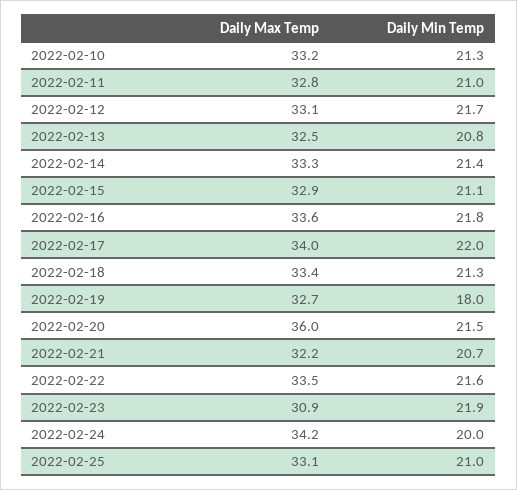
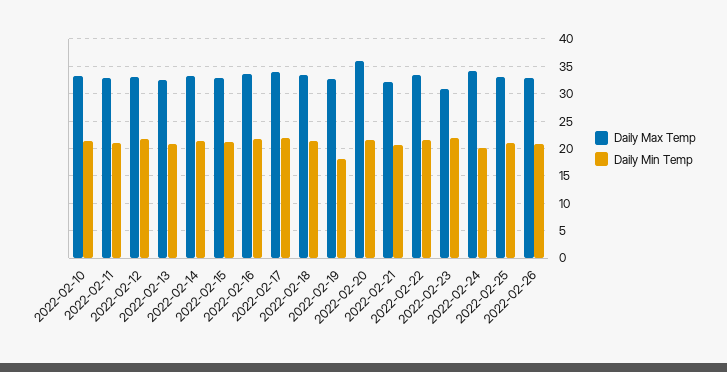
Daily Max Temp, 2022-02-26: none -> 32.5
Daily Min Temp, 2022-02-26: none -> 20

